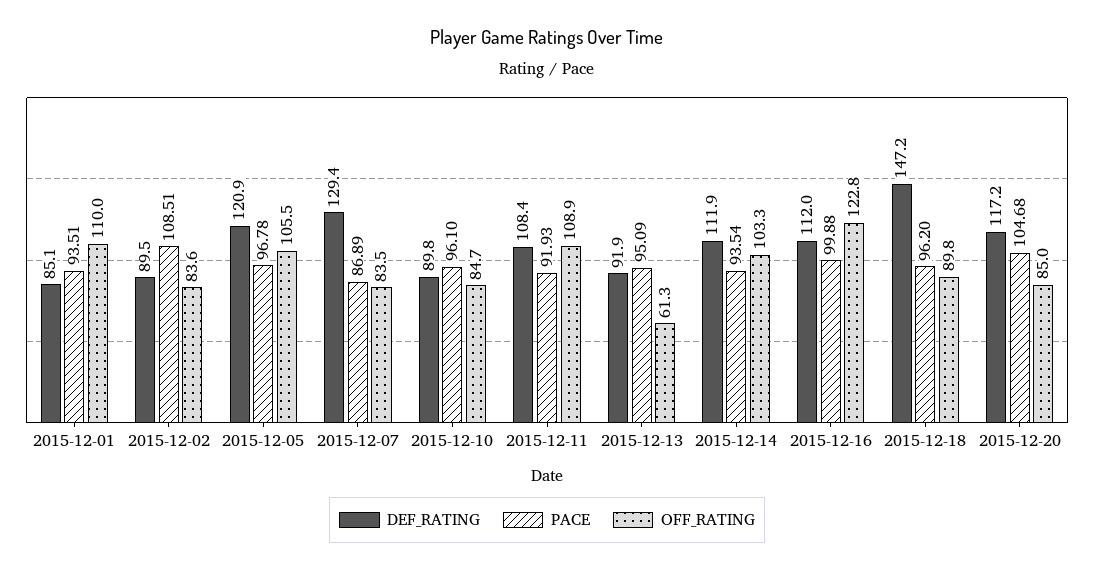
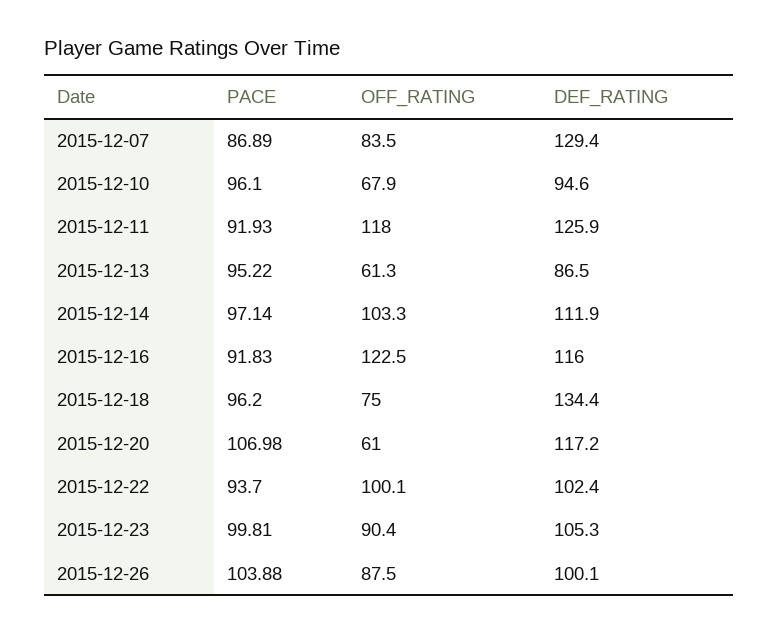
DEF_RATING, 2015-12-01: 85.1 -> none
PACE, 2015-12-01: 93.51 -> none
OFF_RATING, 2015-12-01: 110 -> none
DEF_RATING, 2015-12-02: 89.5 -> none
PACE, 2015-12-02: 108.51 -> none
OFF_RATING, 2015-12-02: 83.6 -> none
DEF_RATING, 2015-12-05: 120.9 -> none
PACE, 2015-12-05: 96.78 -> none
OFF_RATING, 2015-12-05: 105.5 -> none
DEF_RATING, 2015-12-10: 89.8 -> 94.6
OFF_RATING, 2015-12-10: 84.7 -> 67.9
DEF_RATING, 2015-12-11: 108.4 -> 125.9
OFF_RATING, 2015-12-11: 108.9 -> 118
DEF_RATING, 2015-12-13: 91.9 -> 86.5
PACE, 2015-12-13: 95.09 -> 95.22
PACE, 2015-12-14: 93.54 -> 97.14
DEF_RATING, 2015-12-16: 112 -> 116
PACE, 2015-12-16: 99.88 -> 91.83
OFF_RATING, 2015-12-16: 122.8 -> 122.5
DEF_RATING, 2015-12-18: 147.2 -> 134.4
OFF_RATING, 2015-12-18: 89.8 -> 75
PACE, 2015-12-20: 104.68 -> 106.98
OFF_RATING, 2015-12-20: 85 -> 61
PACE, 2015-12-22: none -> 93.7
OFF_RATING, 2015-12-22: none -> 100.1
DEF_RATING, 2015-12-22: none -> 102.4
PACE, 2015-12-23: none -> 99.81
OFF_RATING, 2015-12-23: none -> 90.4
DEF_RATING, 2015-12-23: none -> 105.3
PACE, 2015-12-26: none -> 103.88
OFF_RATING, 2015-12-26: none -> 87.5
DEF_RATING, 2015-12-26: none -> 100.1

